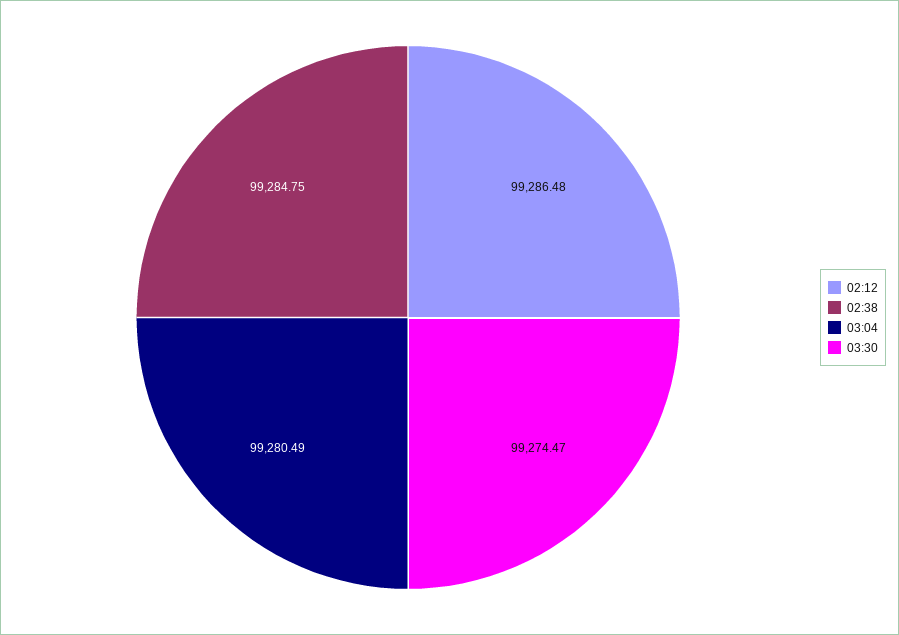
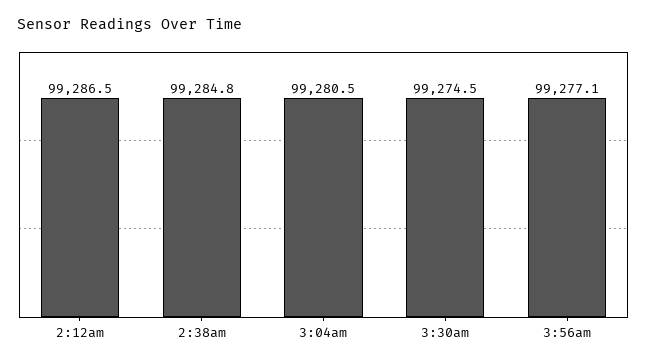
3:56am: none -> 99277.1

